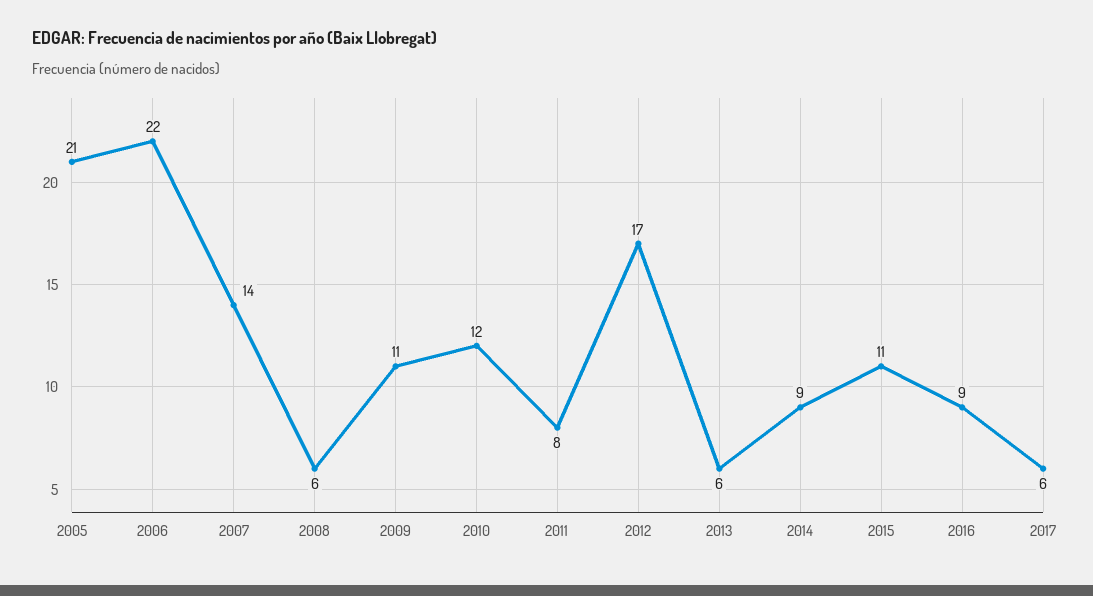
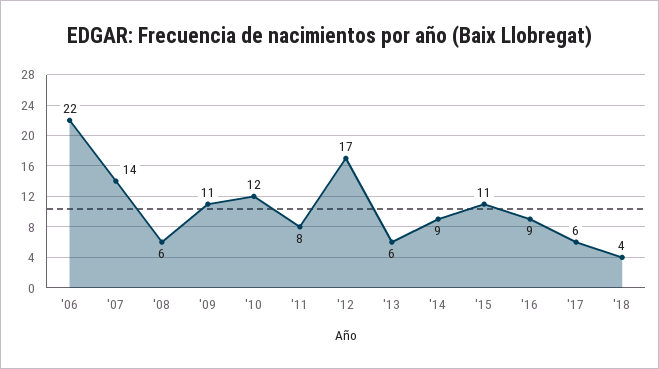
2005: 21 -> none
'18: none -> 4

